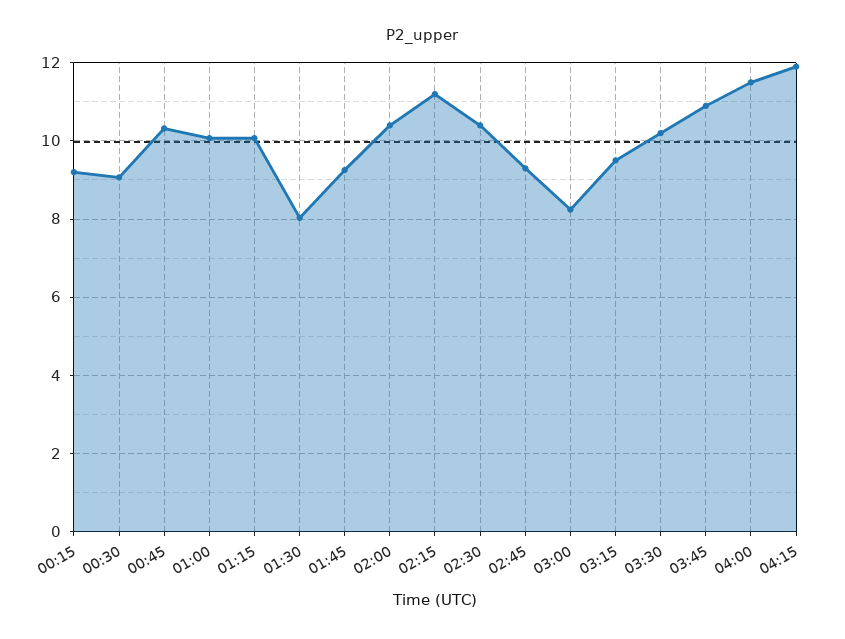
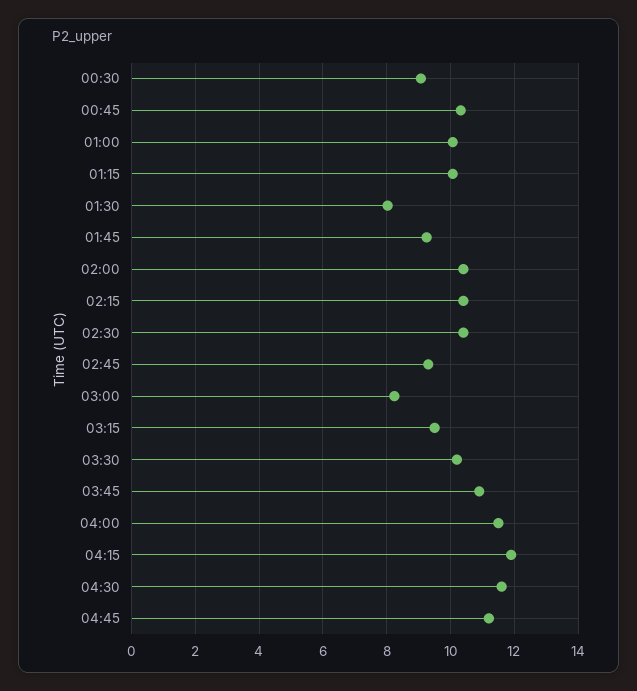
00:15: 9.2 -> none
02:15: 11.2 -> 10.4
04:30: none -> 11.6
04:45: none -> 11.2

